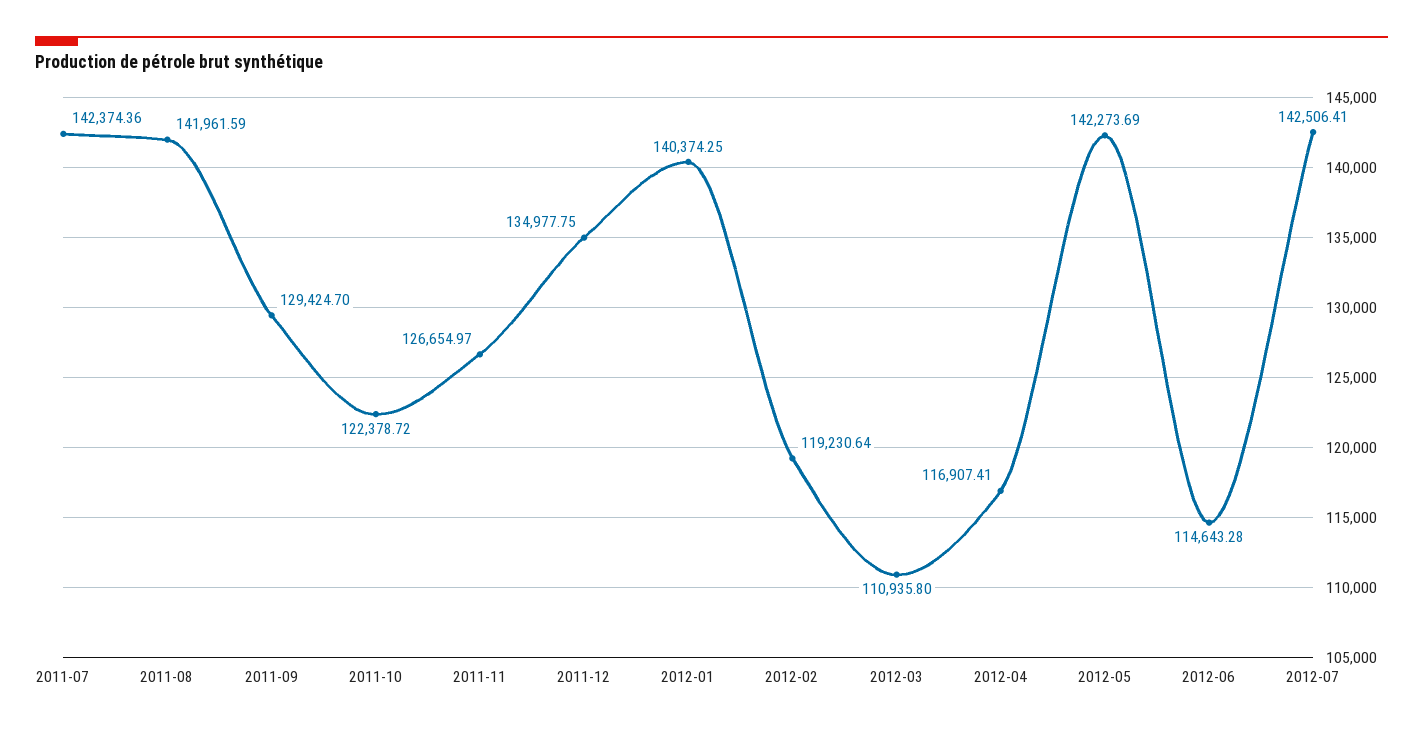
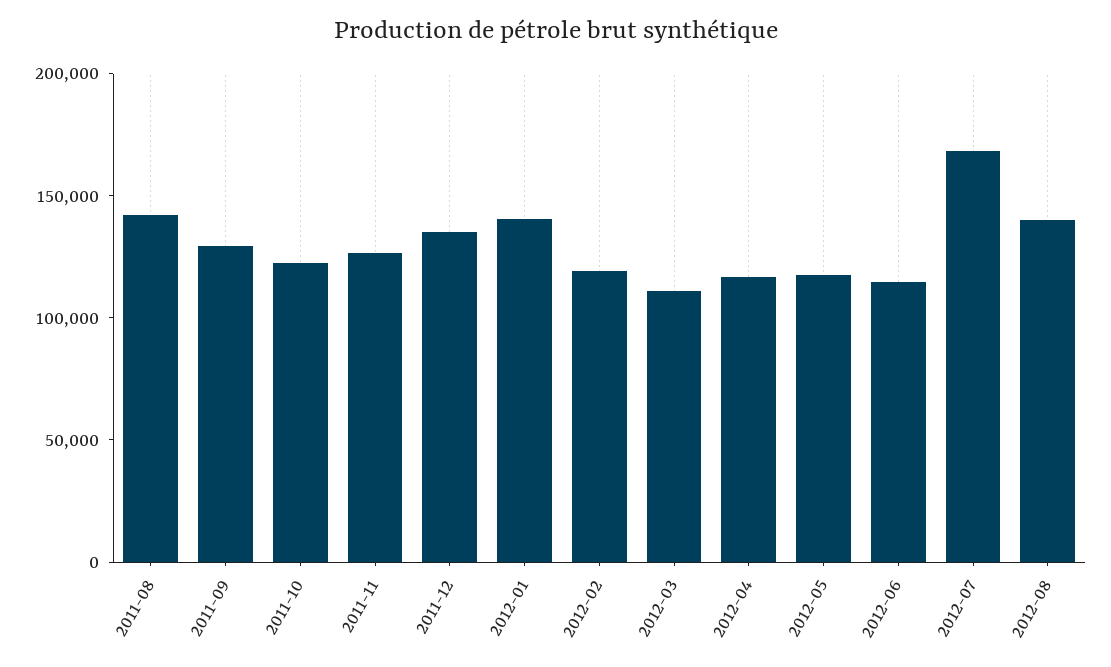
2011-07: 142374.36 -> none
2012-05: 142273.69 -> 120000
2012-07: 142506.41 -> 170000
2012-08: none -> 140000

